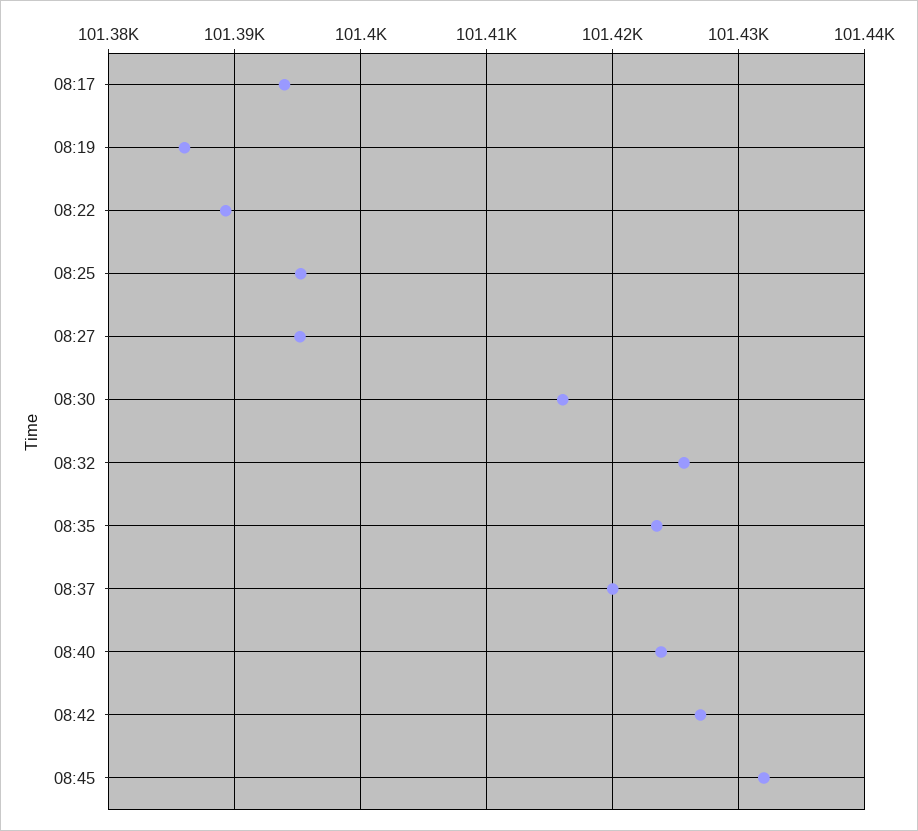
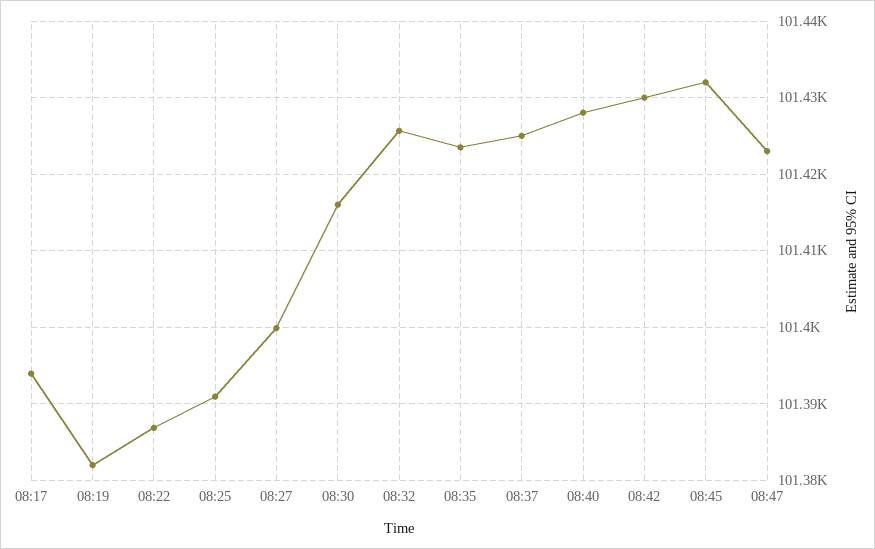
08:19: 101386 -> 101382
08:22: 101389 -> 101387
08:25: 101395 -> 101391
08:27: 101395 -> 101400
08:37: 101420 -> 101425
08:40: 101424 -> 101428
08:42: 101427 -> 101430
08:47: none -> 101423

